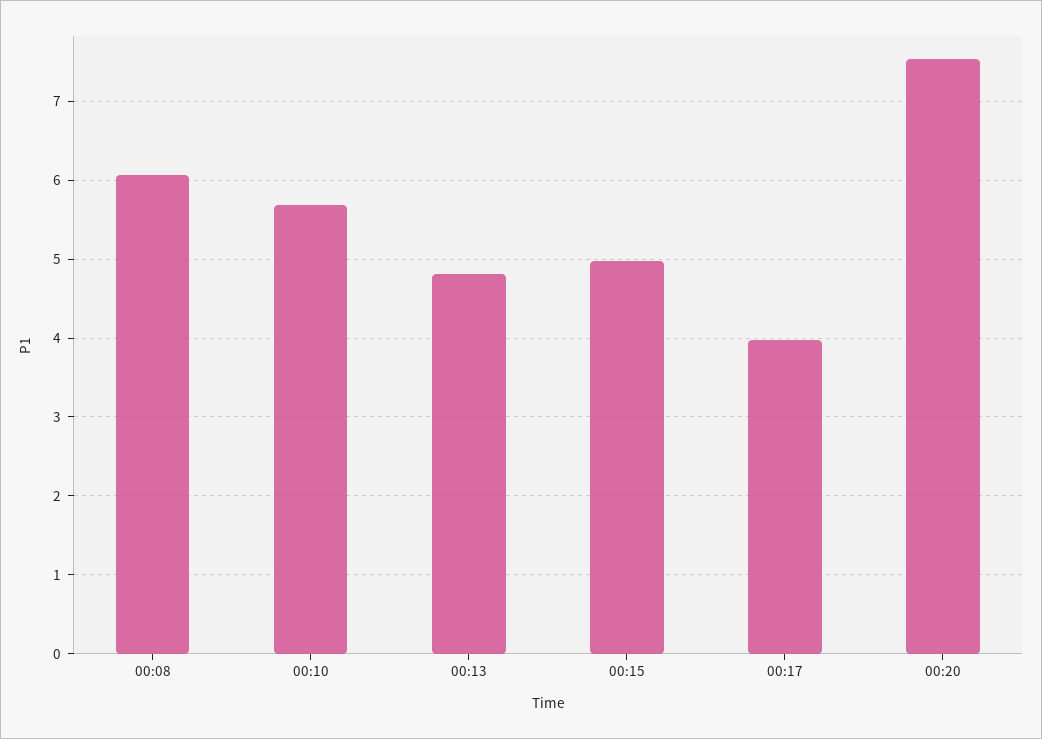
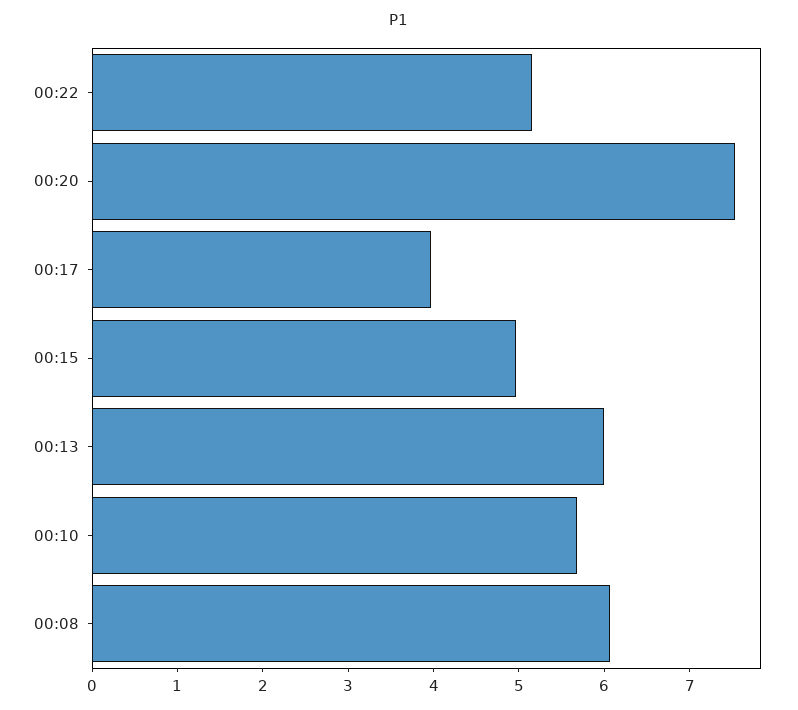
00:13: 4.8 -> 6
00:22: none -> 5.2

